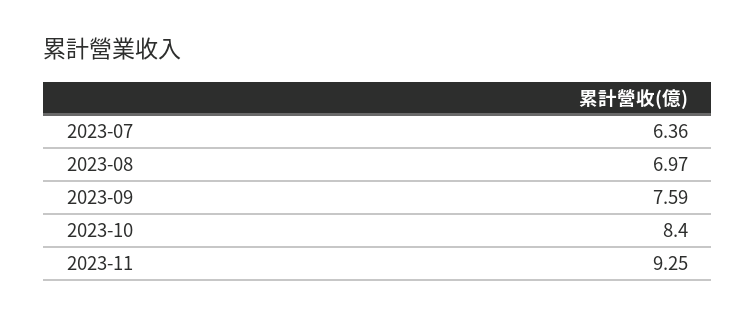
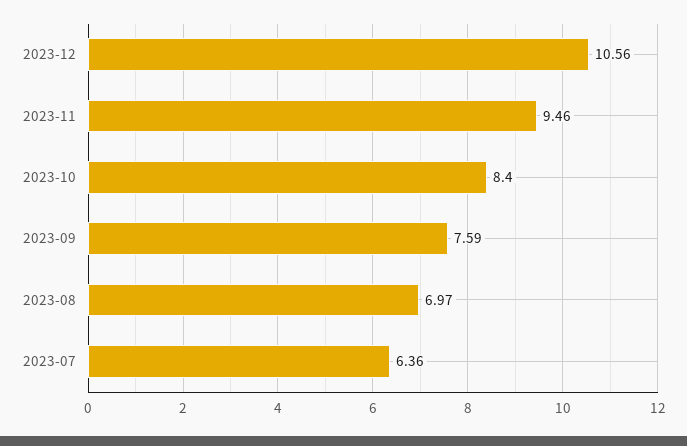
2023-11: 9.25 -> 9.46
2023-12: none -> 10.56

